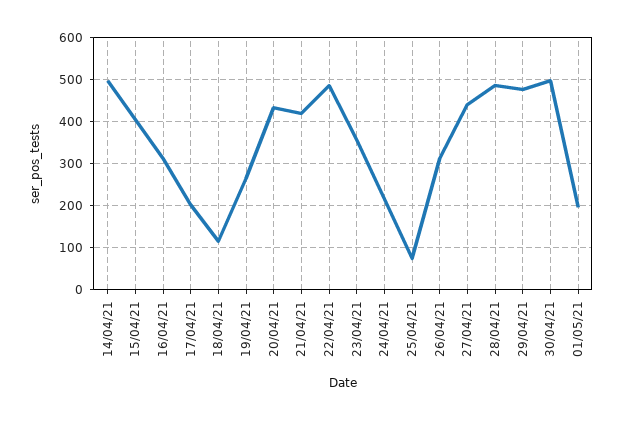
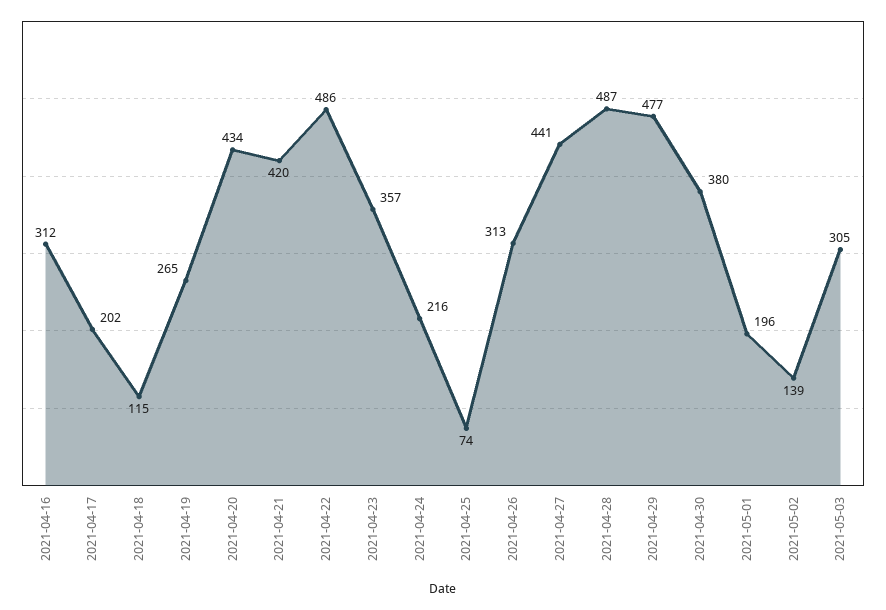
14/04/21: 500 -> none
15/04/21: 400 -> none
30/04/21: 500 -> 380
2021-05-02: none -> 139
2021-05-03: none -> 305

